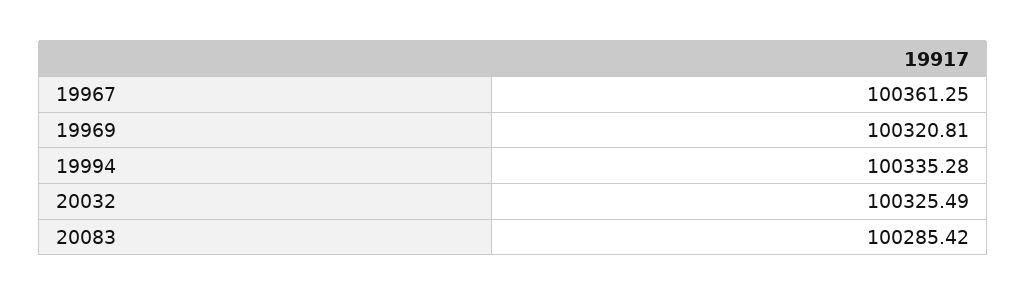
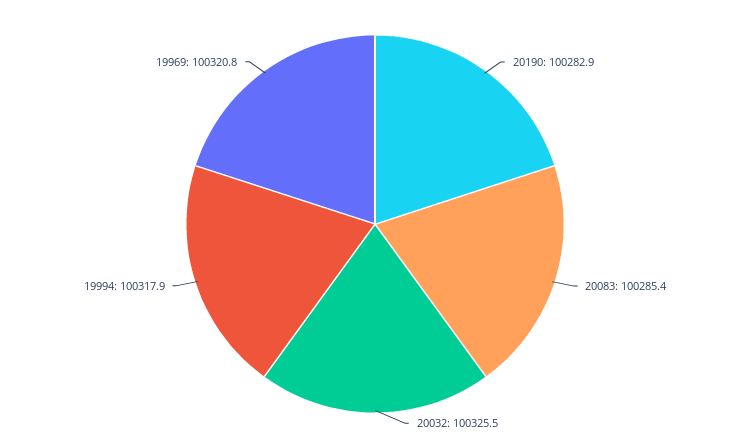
19967: 100361.25 -> none
19994: 100335.28 -> 100317.9
20190: none -> 100282.9

